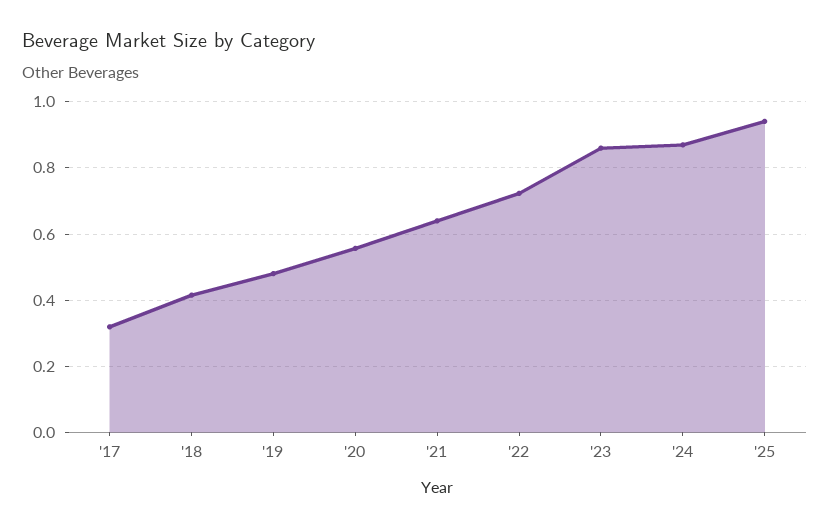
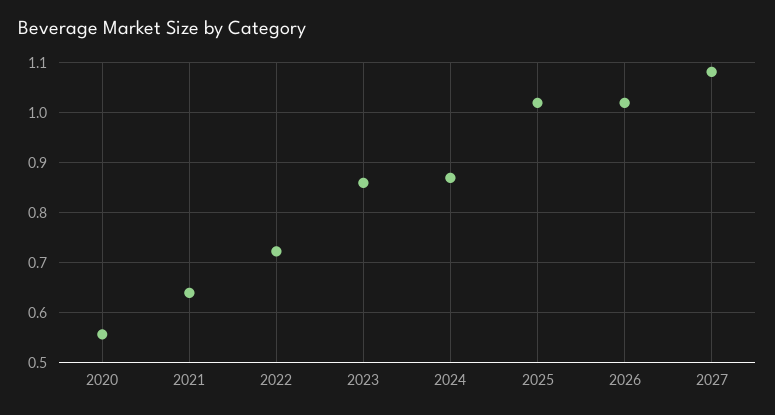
'17: 0.32 -> none
'18: 0.42 -> none
'19: 0.48 -> none
'25: 0.94 -> 1.02
2026: none -> 1.02
2027: none -> 1.08

